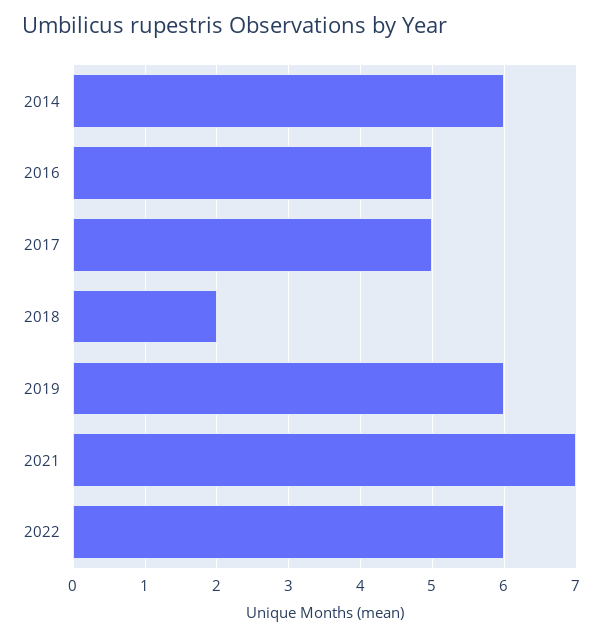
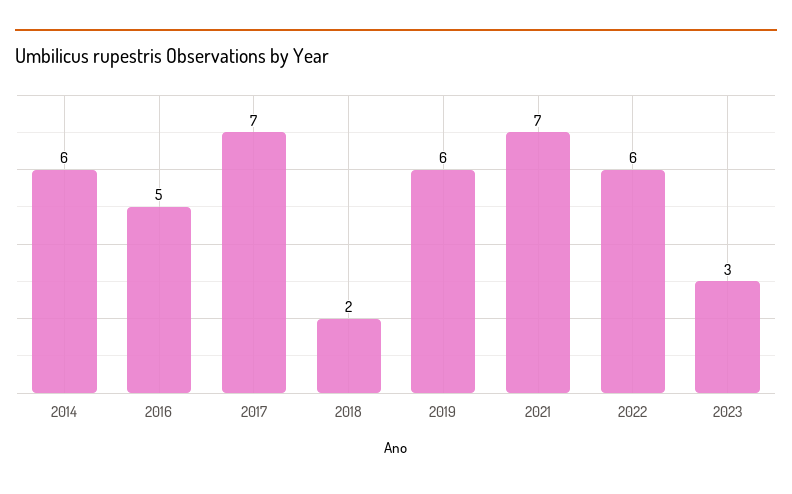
2017: 5 -> 7
2023: none -> 3

